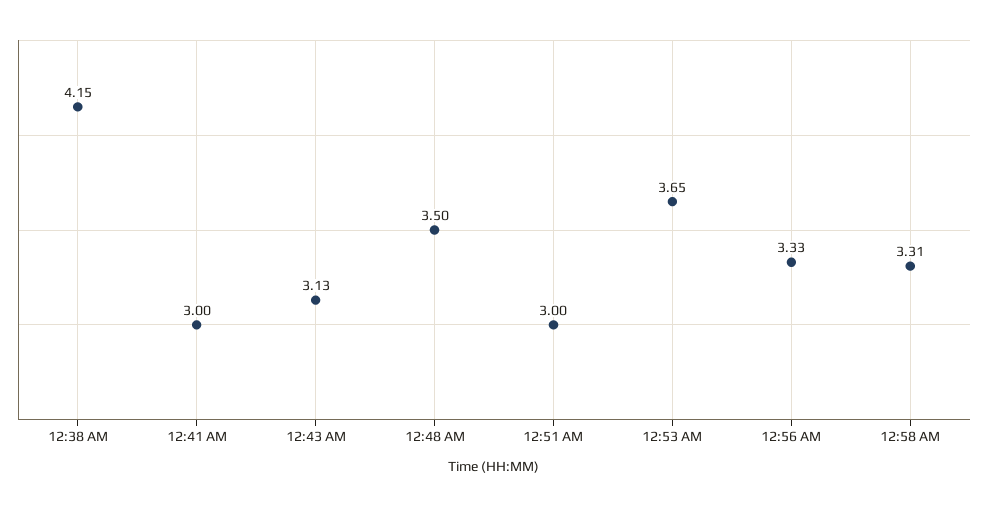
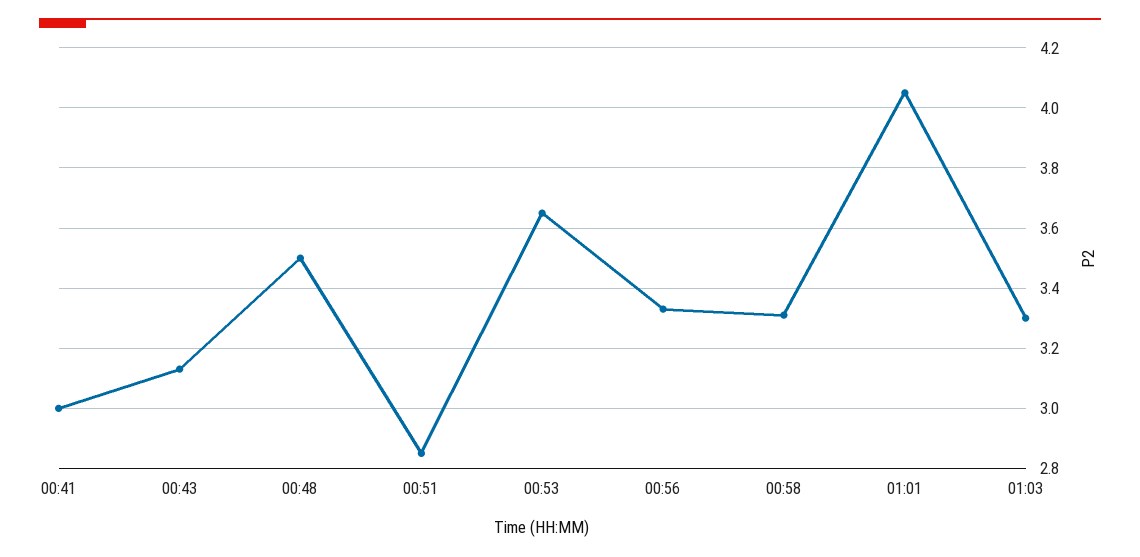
12:38 AM: 4.15 -> none
12:51 AM: 3 -> 2.85
01:01: none -> 4.05
01:03: none -> 3.3

